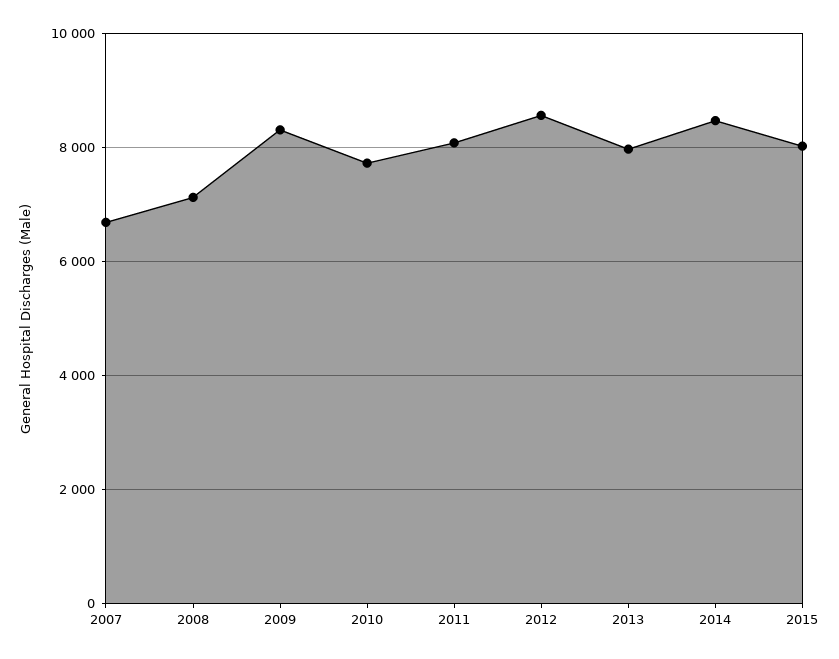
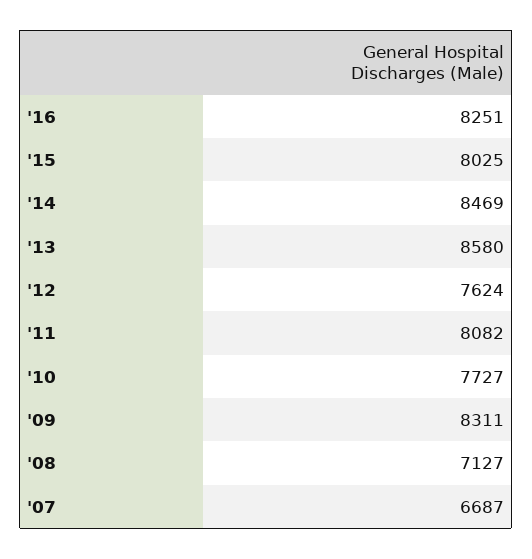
2012: 8600 -> 7624
2013: 8000 -> 8580
'16: none -> 8251

